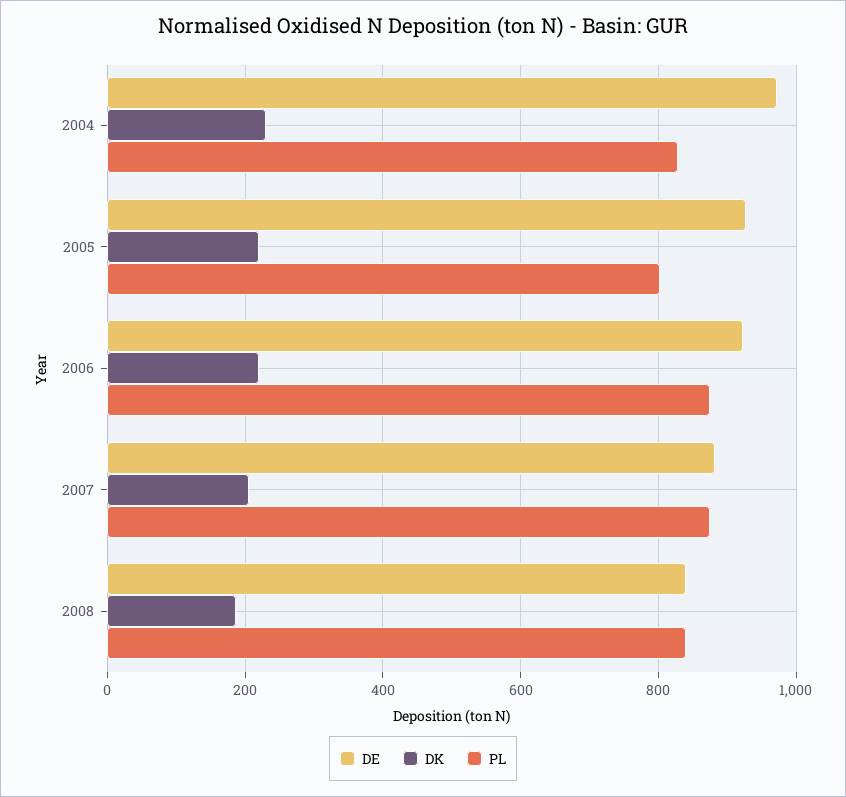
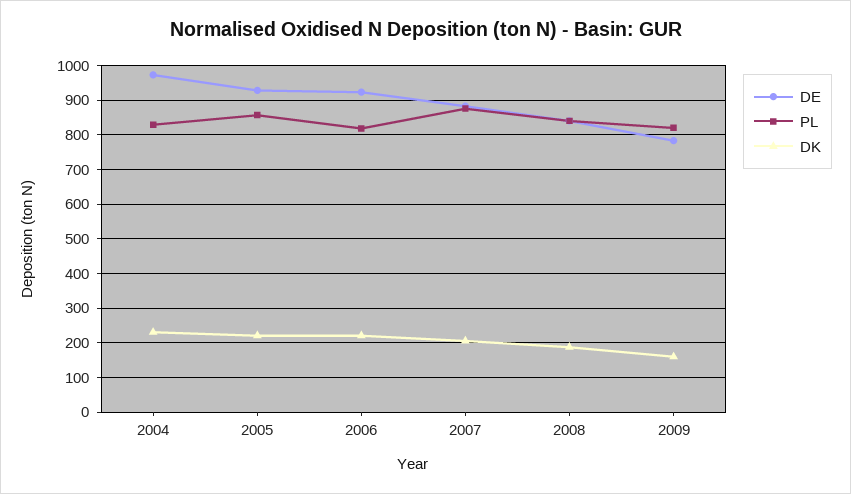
PL, 2005: 800 -> 860
PL, 2006: 880 -> 820
DE, 2009: none -> 780
PL, 2009: none -> 820
DK, 2009: none -> 160

